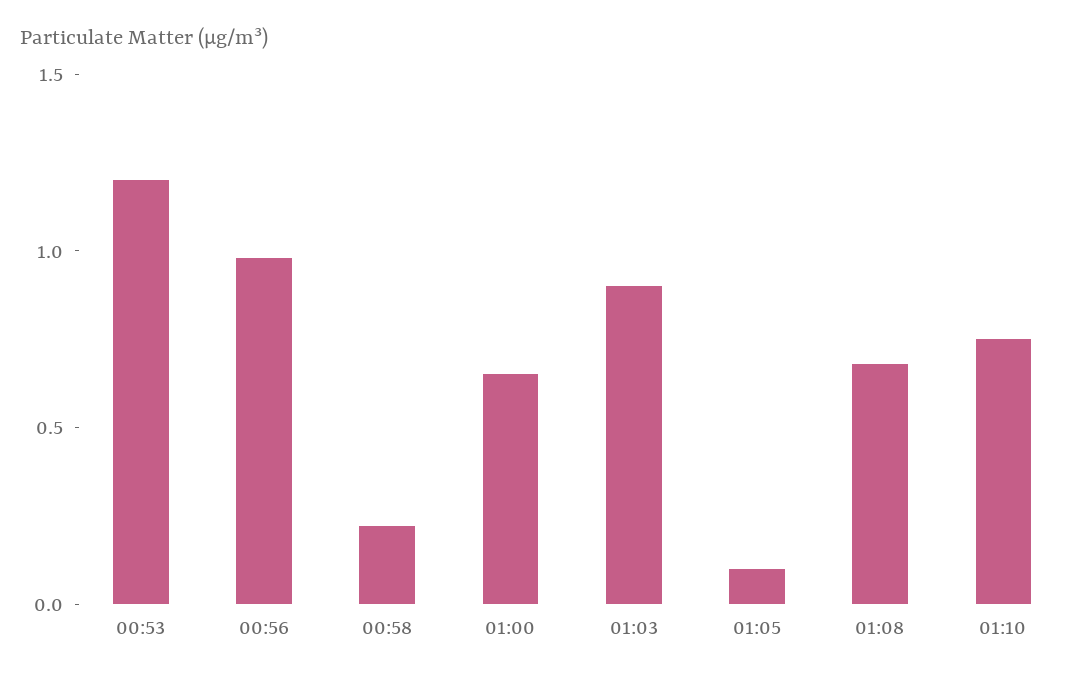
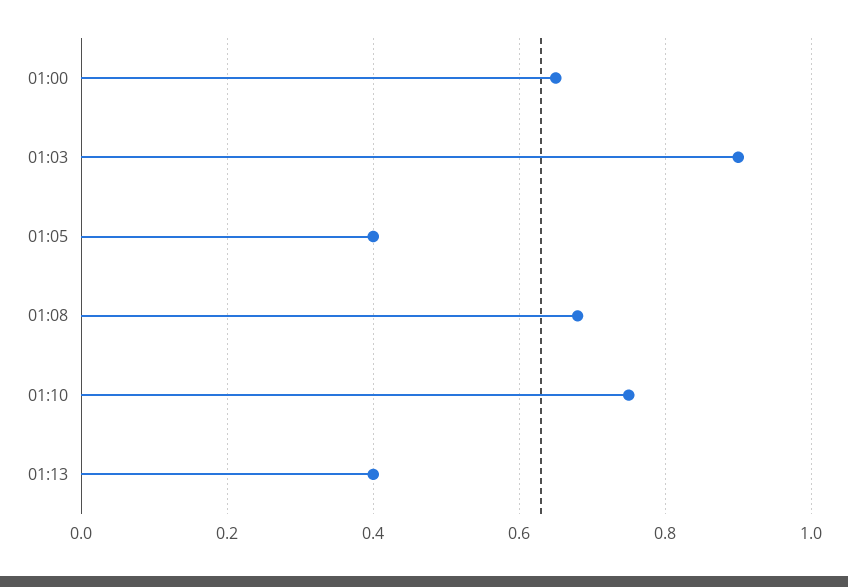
00:53: 1.2 -> none
00:56: 1 -> none
00:58: 0.2 -> none
01:05: 0.1 -> 0.4
01:13: none -> 0.4

